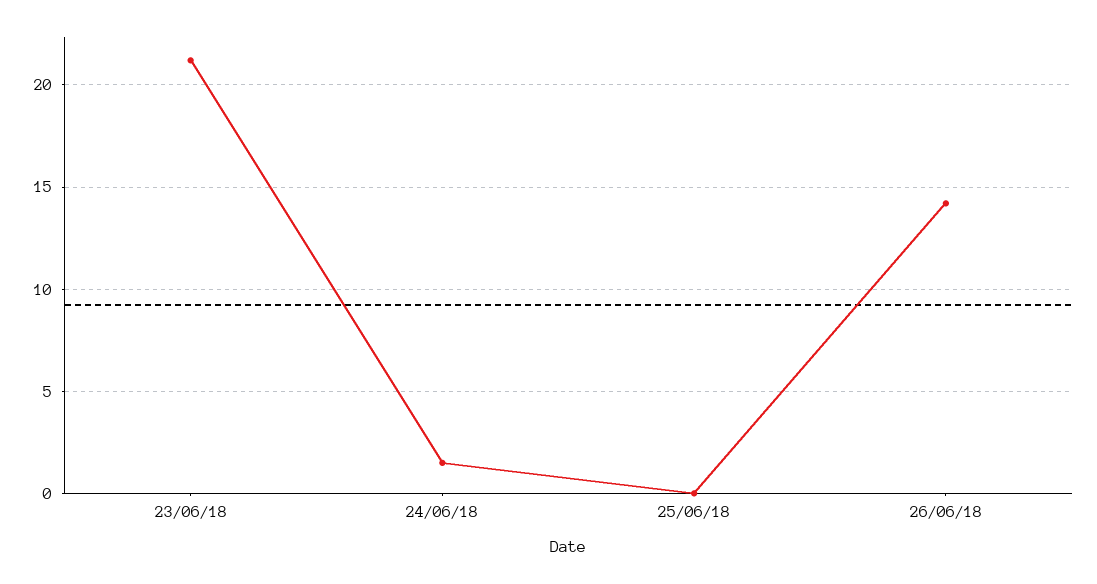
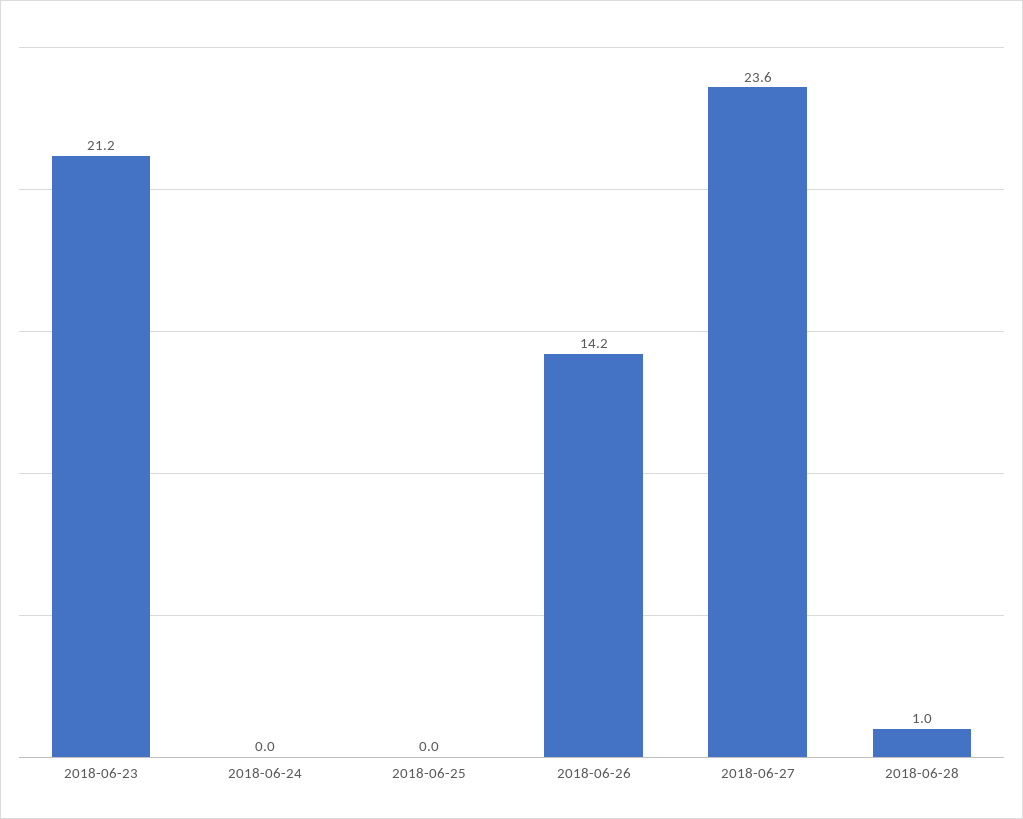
24/06/18: 1.5 -> 0
2018-06-27: none -> 23.6
2018-06-28: none -> 1

